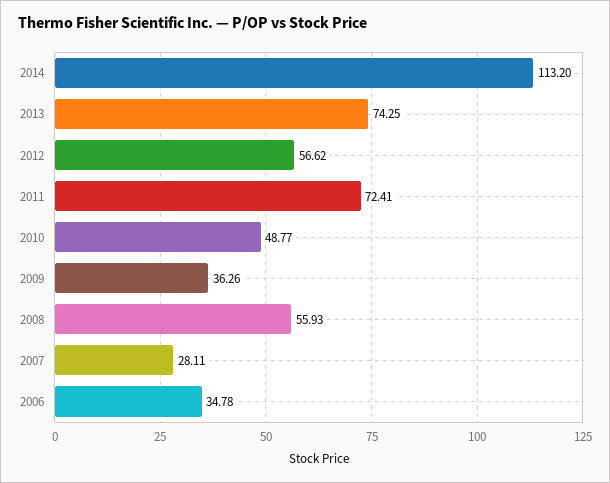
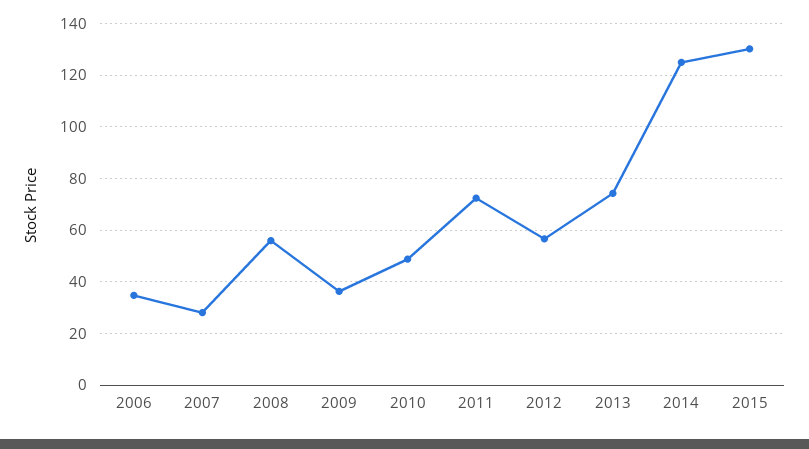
2014: 113.2 -> 125
2015: none -> 130

